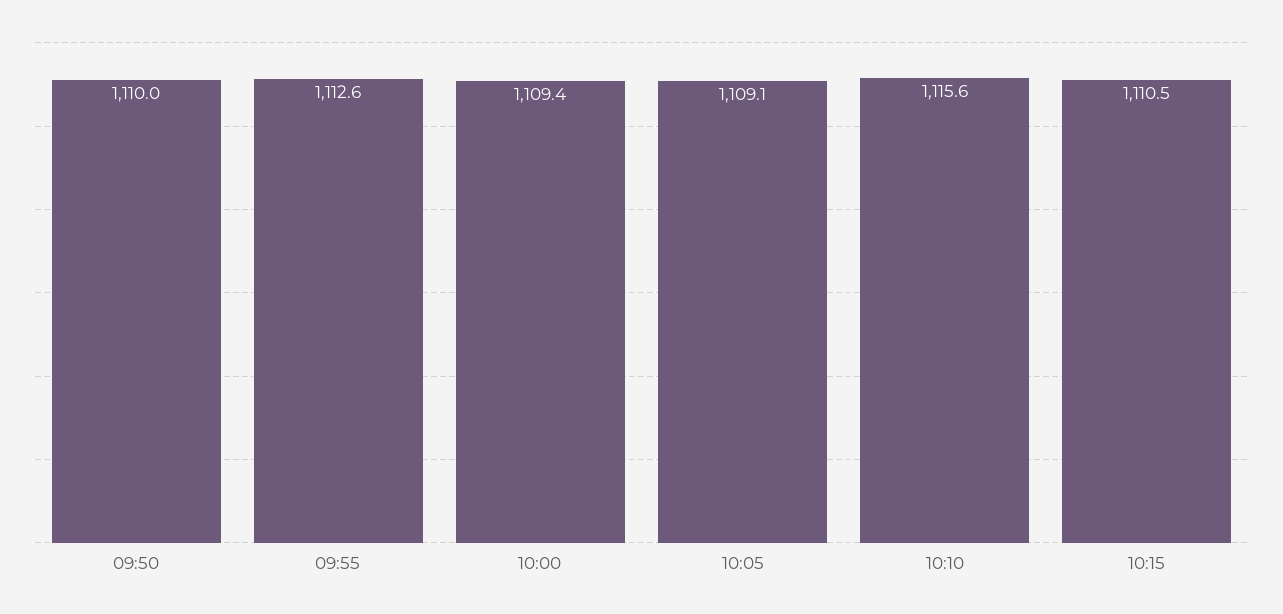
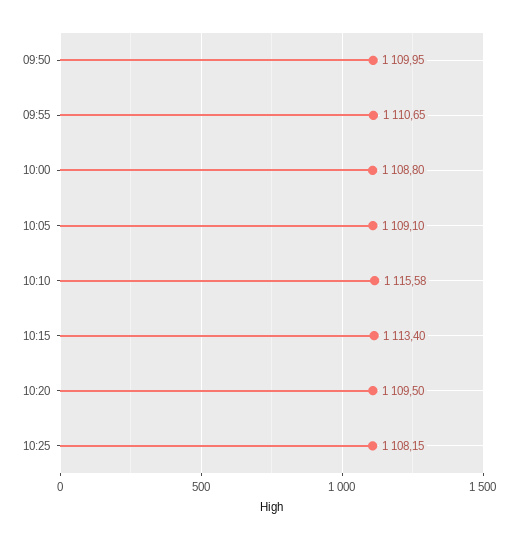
09:55: 1112.6 -> 1110.65
10:00: 1109.4 -> 1108.8
10:15: 1110.5 -> 1113.4
10:20: none -> 1109.5
10:25: none -> 1108.15

